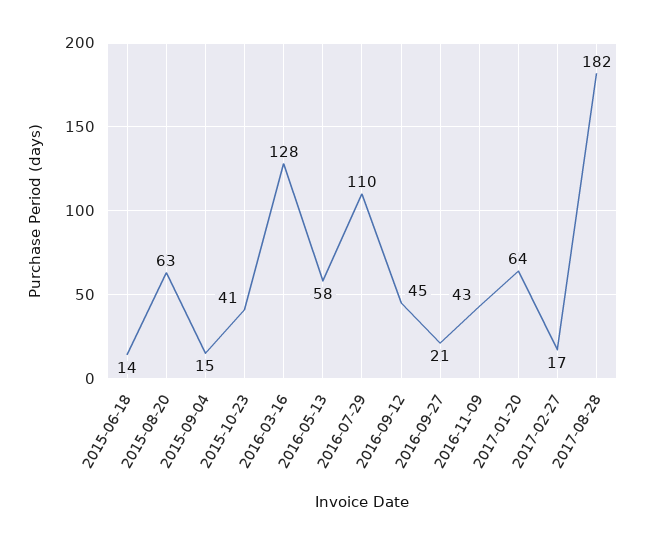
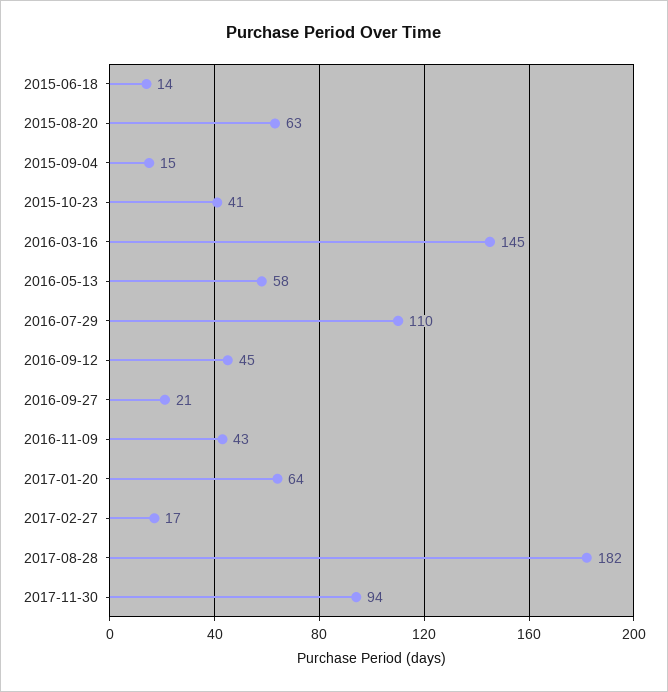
2016-03-16: 128 -> 145
2017-11-30: none -> 94

